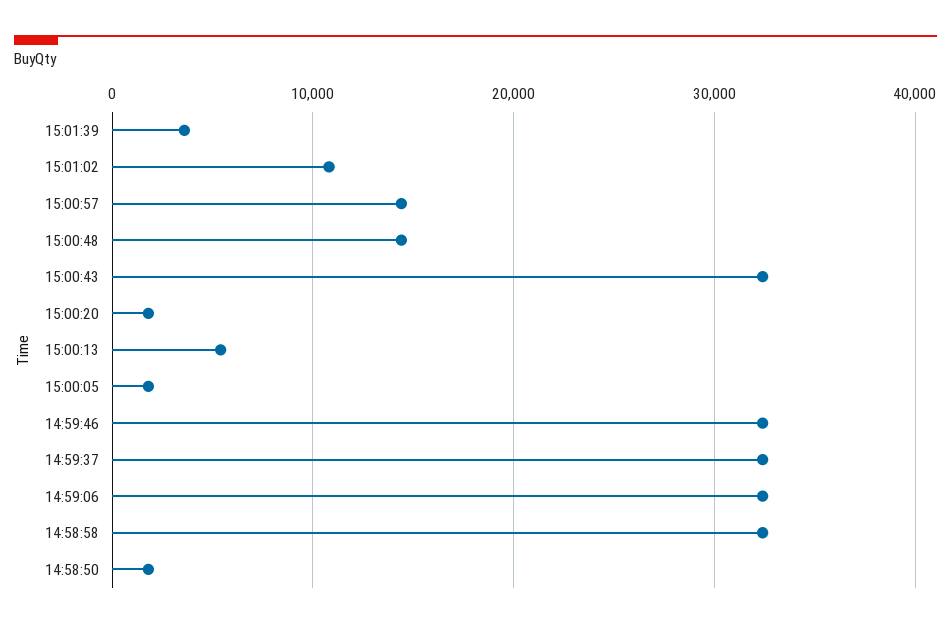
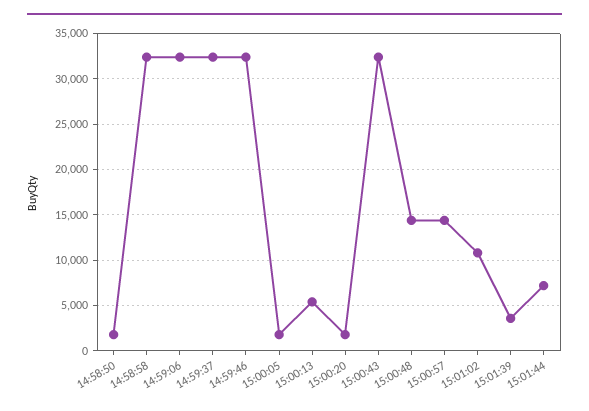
15:01:44: none -> 7000

